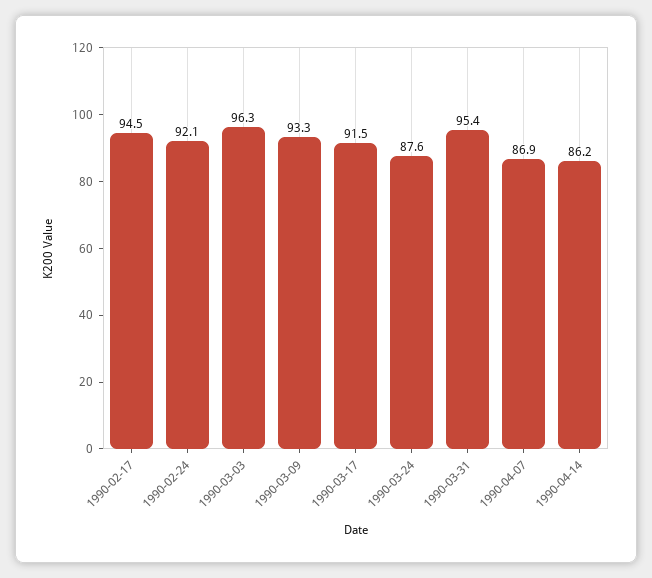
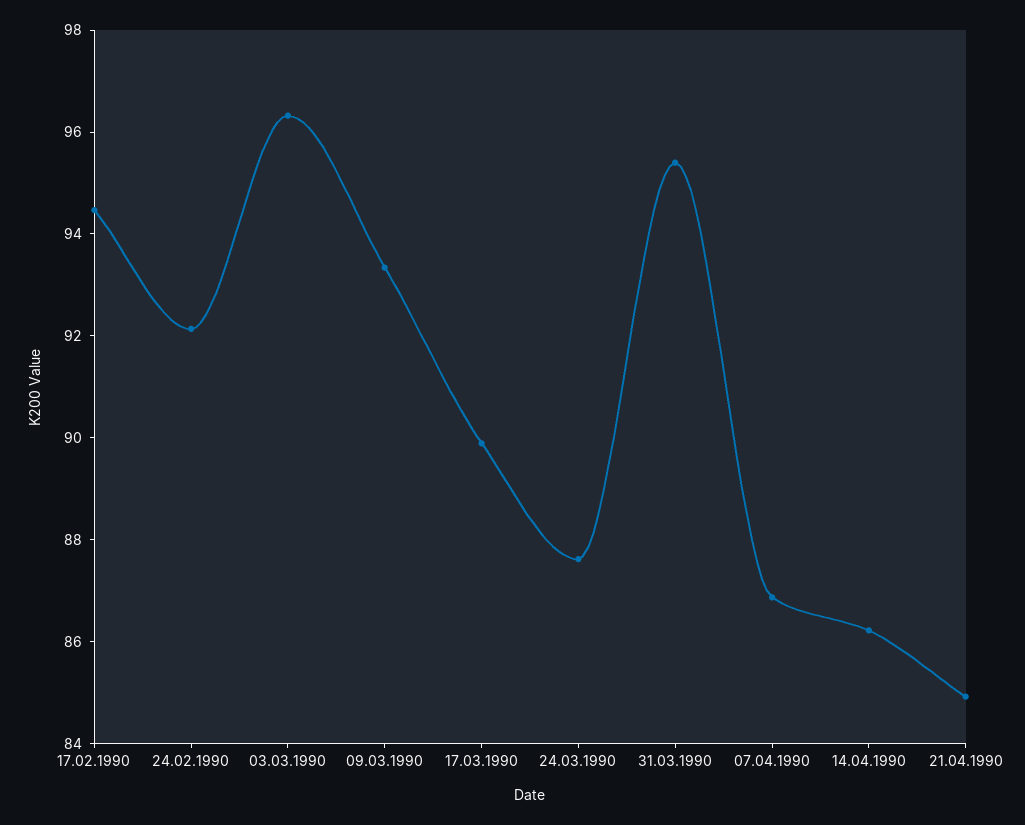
1990-03-17: 91.5 -> 90
21.04.1990: none -> 85

